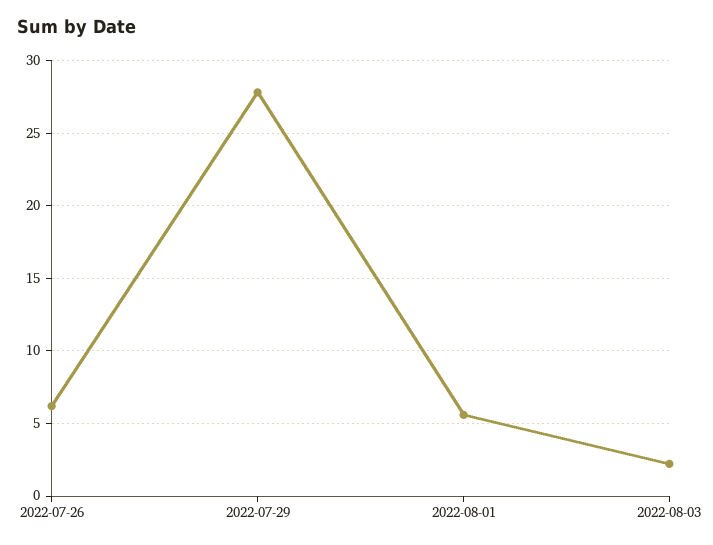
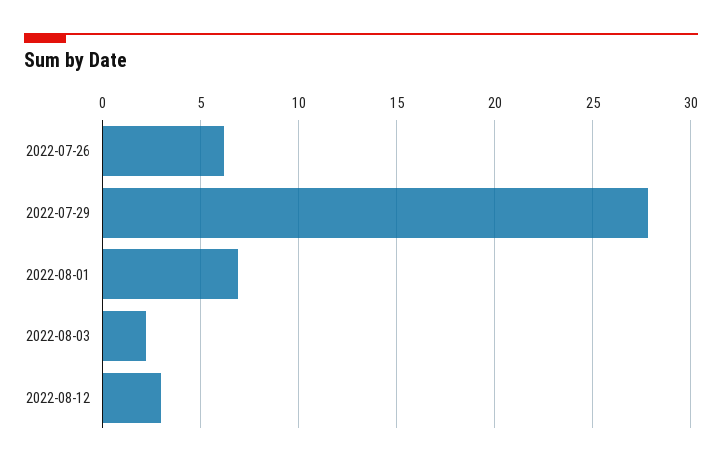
2022-08-01: 5.5 -> 7
2022-08-12: none -> 3

